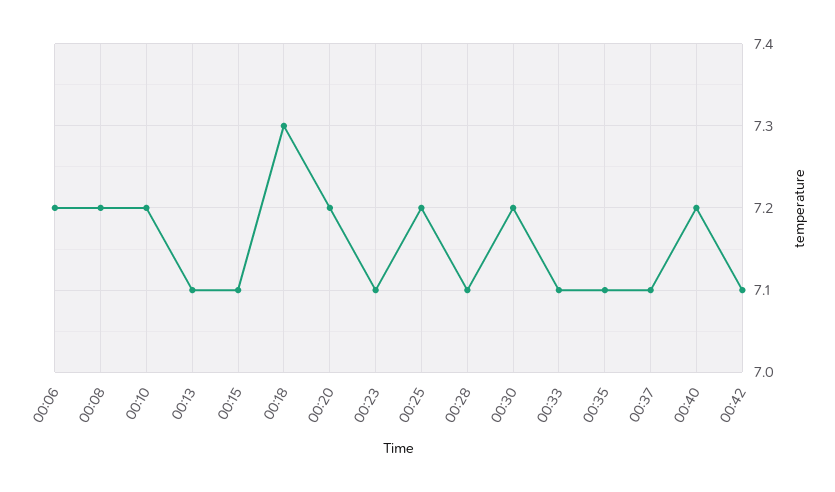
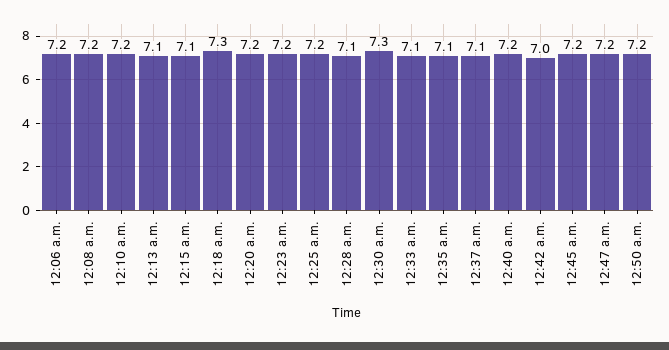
00:23: 7.1 -> 7.2
00:30: 7.2 -> 7.3
00:42: 7.1 -> 7
12:45 a.m.: none -> 7.2
12:47 a.m.: none -> 7.2
12:50 a.m.: none -> 7.2

